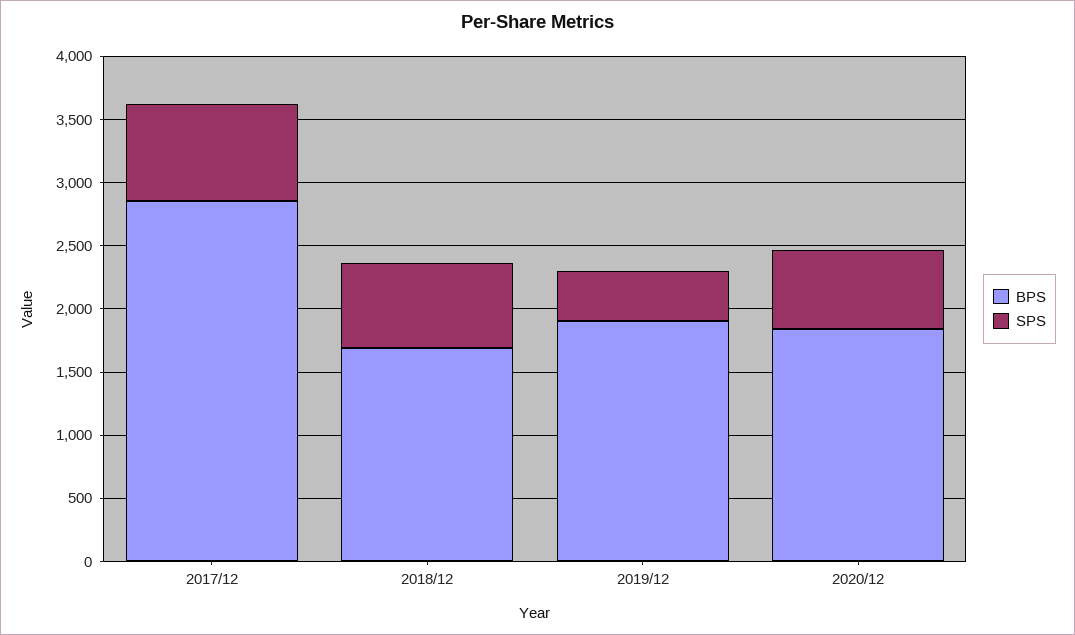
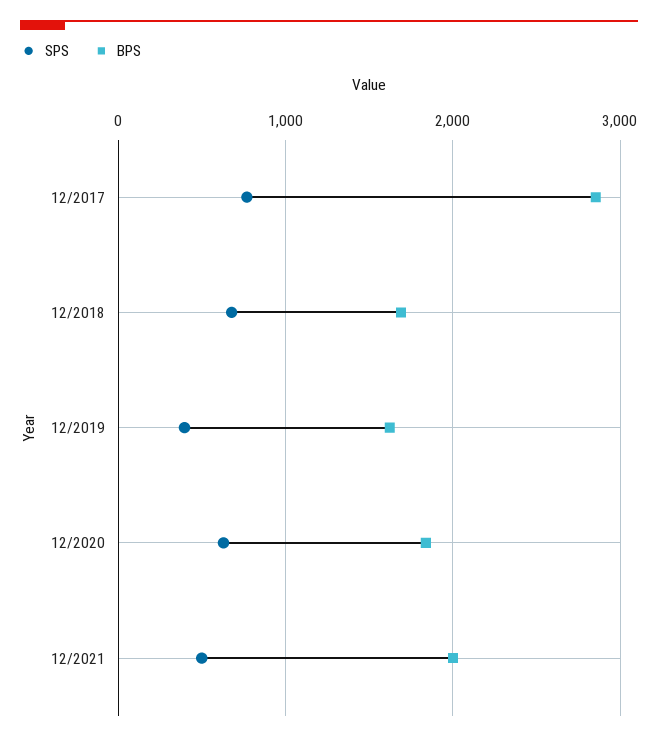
BPS, 2019/12: 1900 -> 1600
SPS, 12/2021: none -> 500
BPS, 12/2021: none -> 2000

